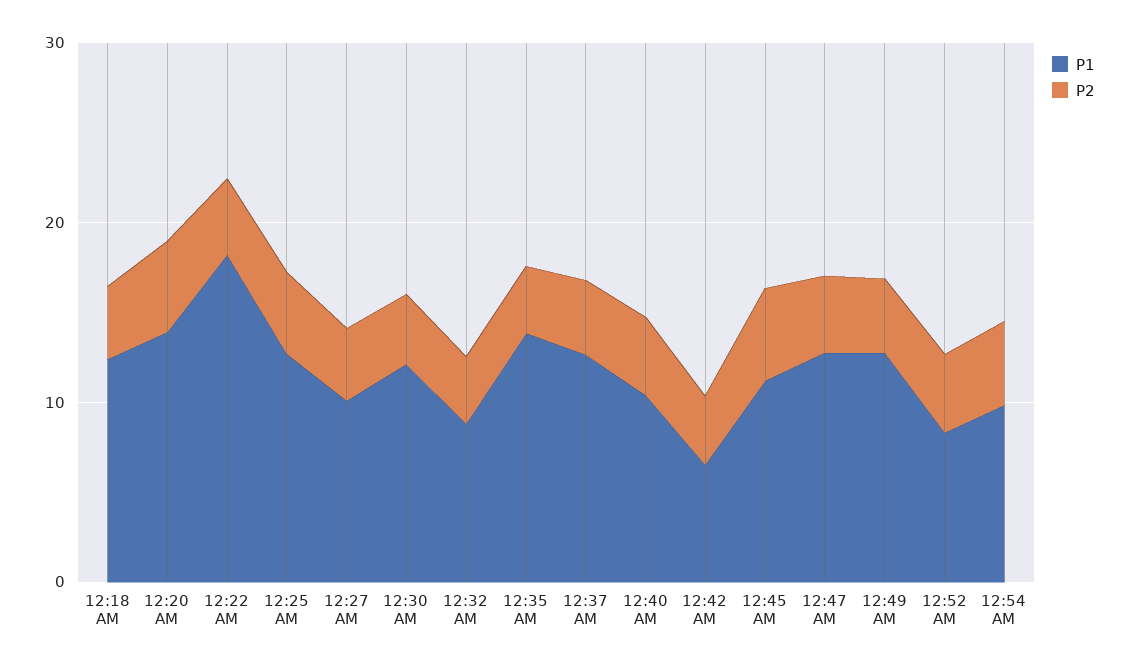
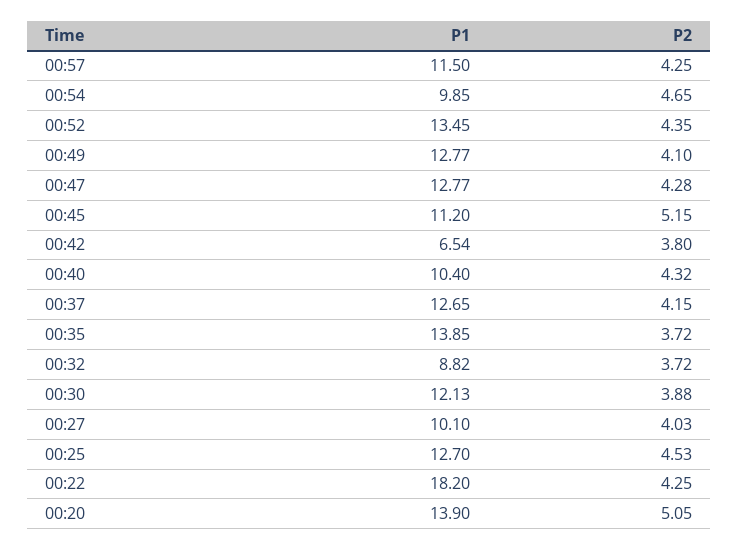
P1, 12:18 AM: 12 -> none
P2, 12:18 AM: 4 -> none
P1, 12:52 AM: 8 -> 13.45
P1, 00:57: none -> 11.5
P2, 00:57: none -> 4.25

